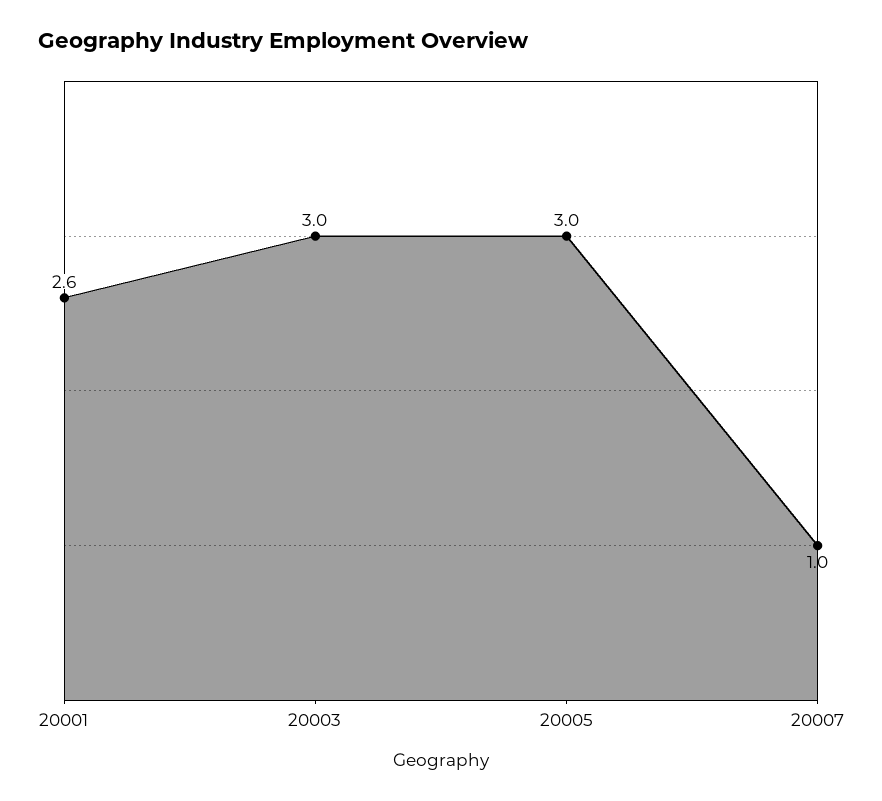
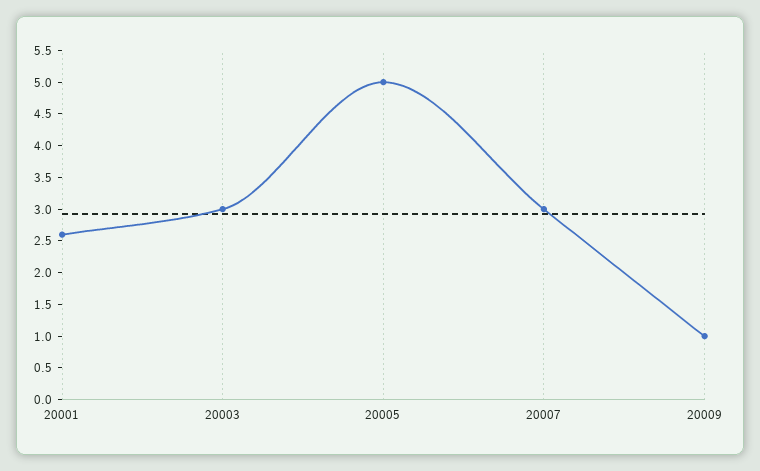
20005: 3 -> 5
20007: 1 -> 3
20009: none -> 1

